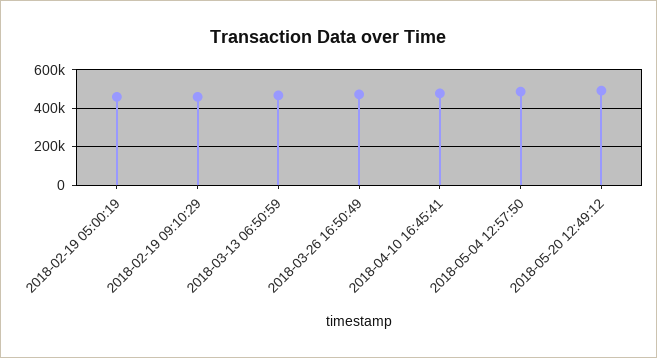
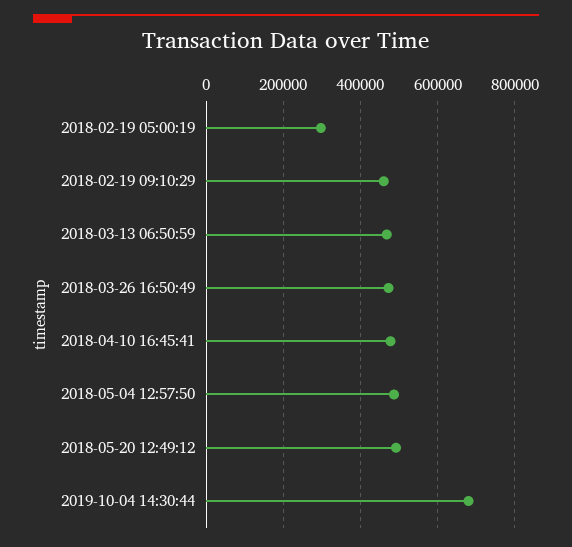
2018-02-19 05:00:19: 450000 -> 300000
2019-10-04 14:30:44: none -> 680000

